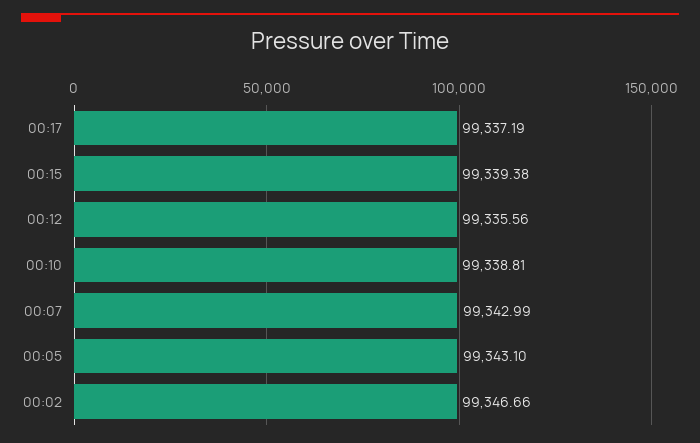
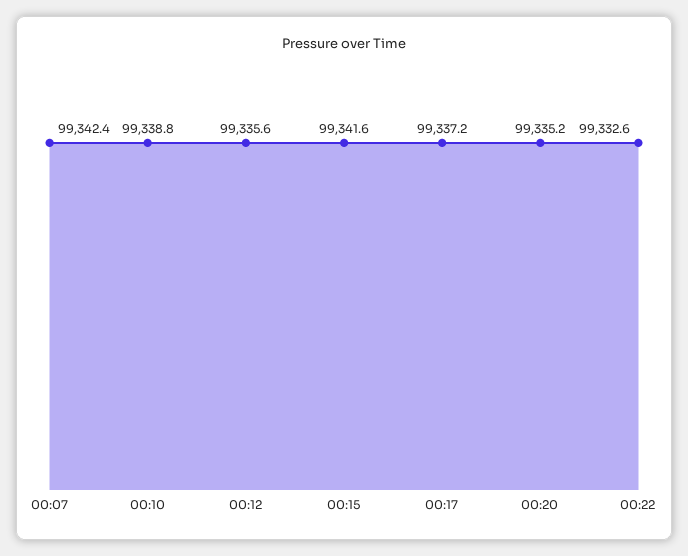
00:15: 99339.38 -> 99341.6
00:07: 99342.99 -> 99342.4
00:05: 99343.1 -> none
00:02: 99346.66 -> none
00:20: none -> 99335.2
00:22: none -> 99332.6

